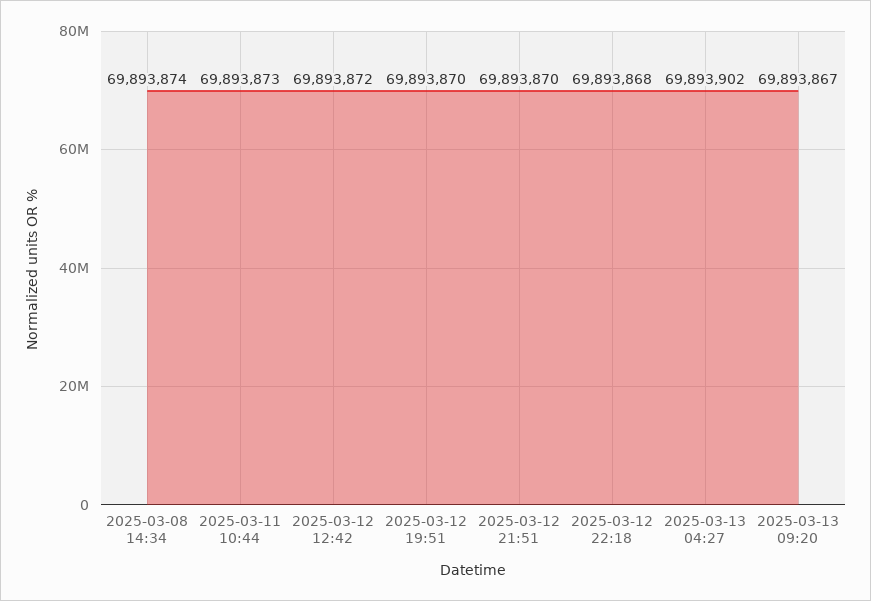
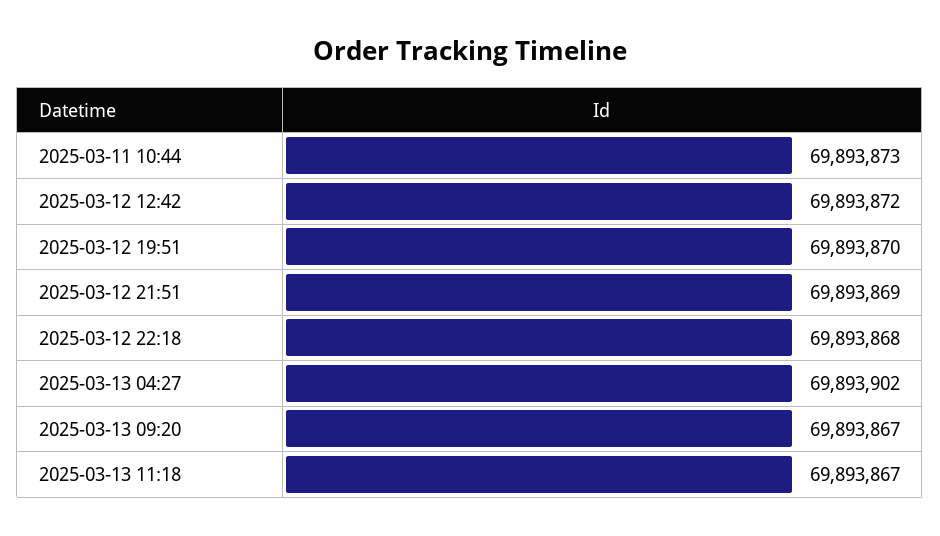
2025-03-08 14:34: 69893874 -> none
2025-03-12 21:51: 69893870 -> 69893869
2025-03-13 11:18: none -> 69893867

